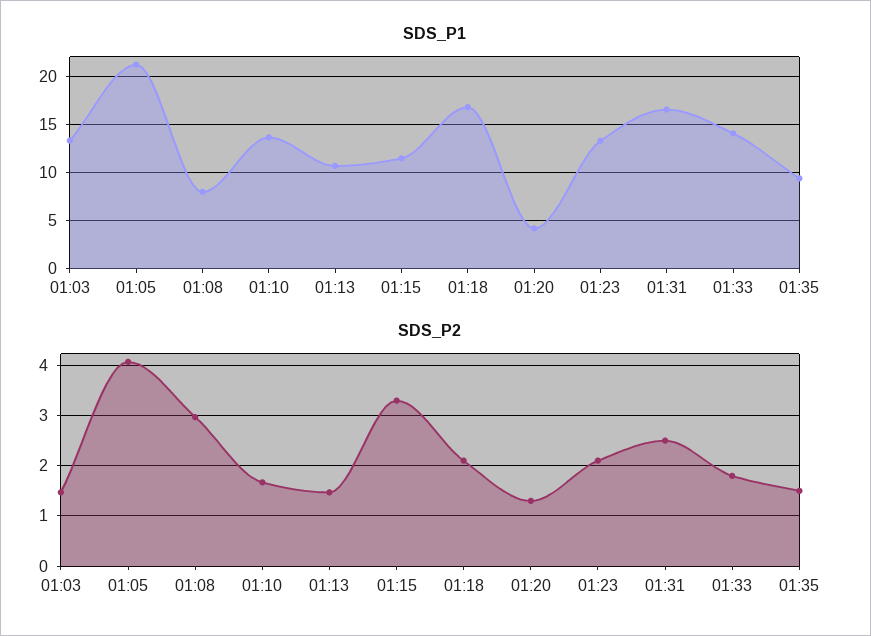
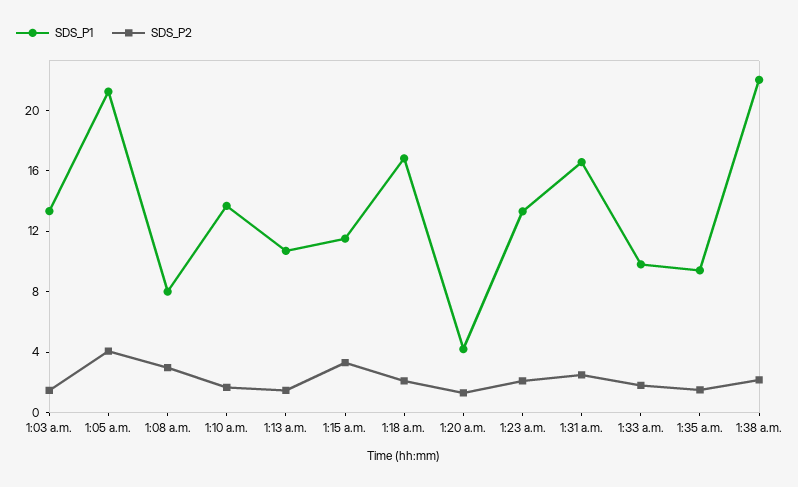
SDS_P1, 01:33: 14 -> 10
SDS_P1, 1:38 a.m.: none -> 22
SDS_P2, 1:38 a.m.: none -> 2

